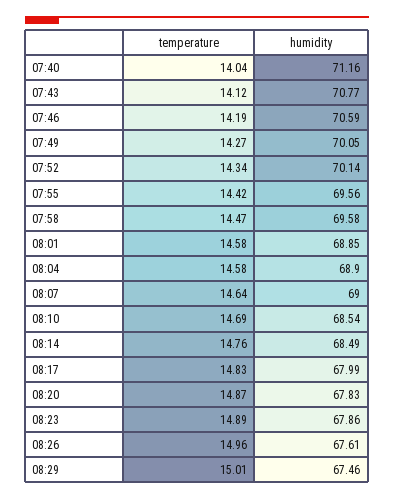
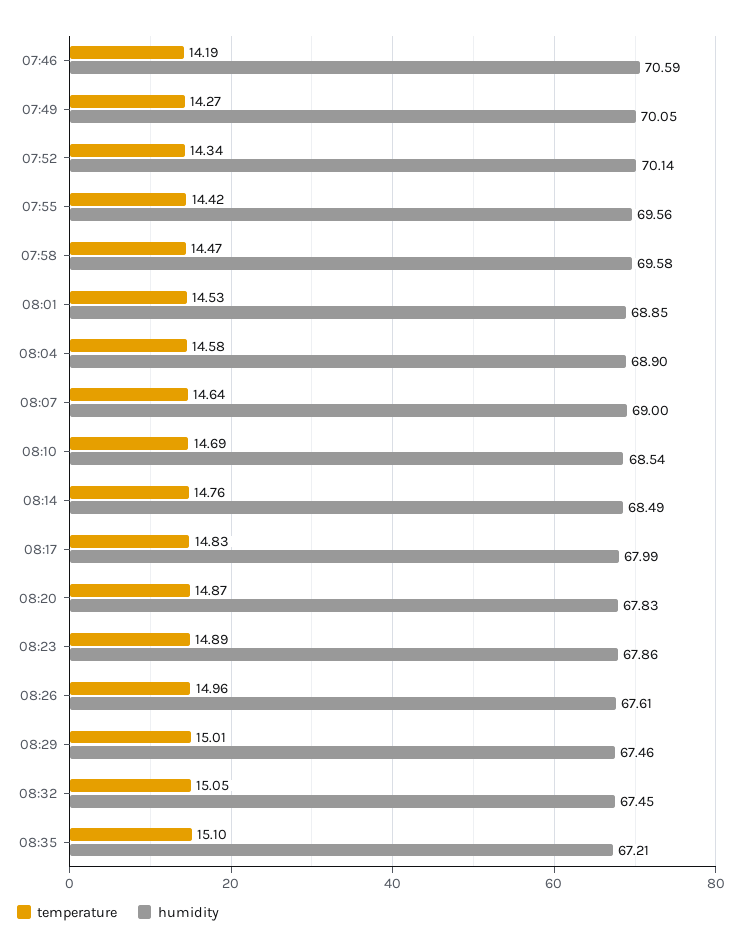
temperature, 07:40: 14.04 -> none
humidity, 07:40: 71.16 -> none
temperature, 07:43: 14.12 -> none
humidity, 07:43: 70.77 -> none
temperature, 08:01: 14.58 -> 14.53
temperature, 08:32: none -> 15.05
humidity, 08:32: none -> 67.45
temperature, 08:35: none -> 15.1
humidity, 08:35: none -> 67.21

